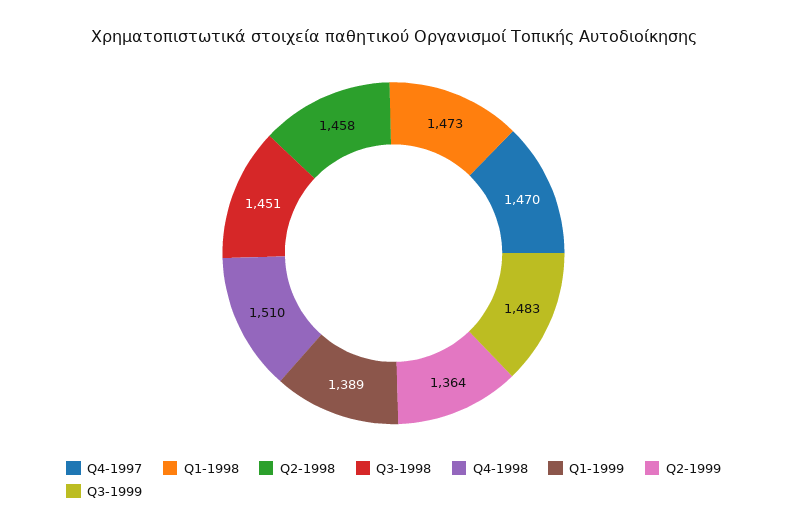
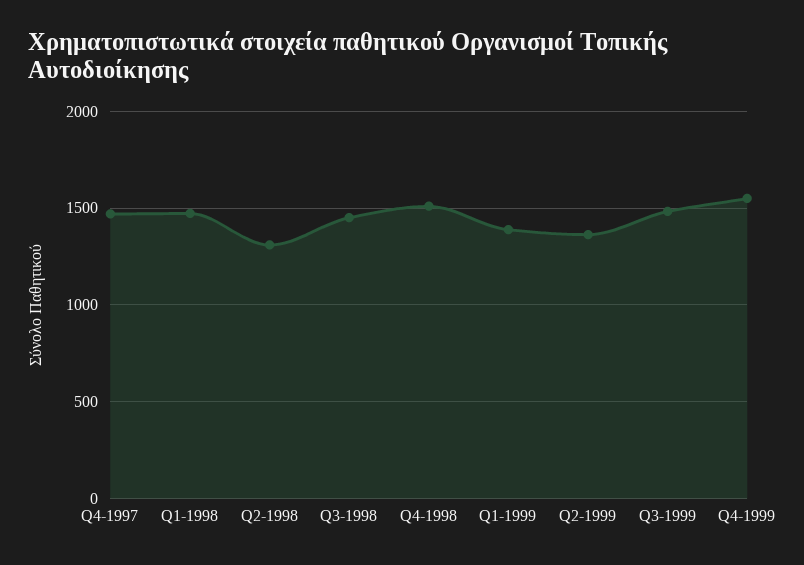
Q2-1998: 1458 -> 1300
Q4-1999: none -> 1550

